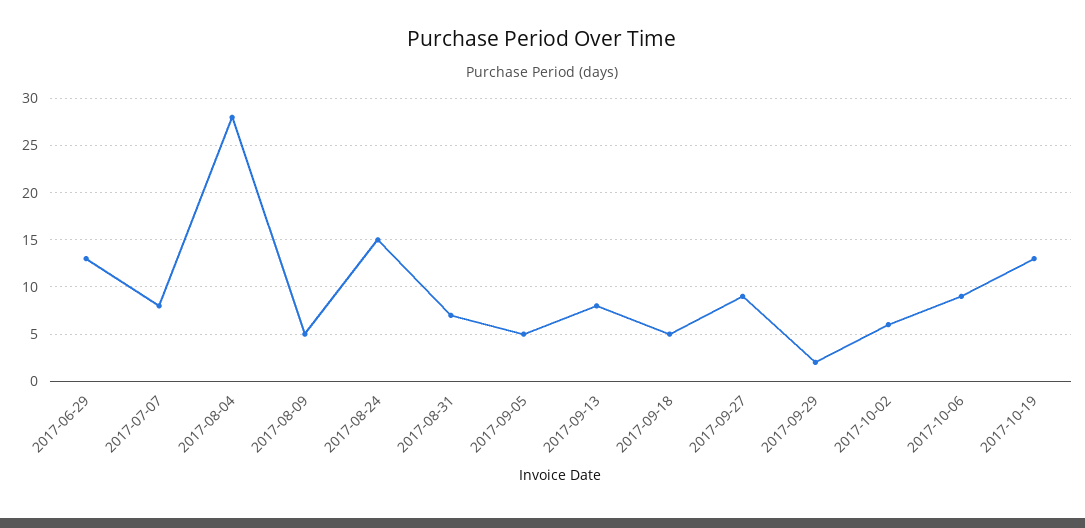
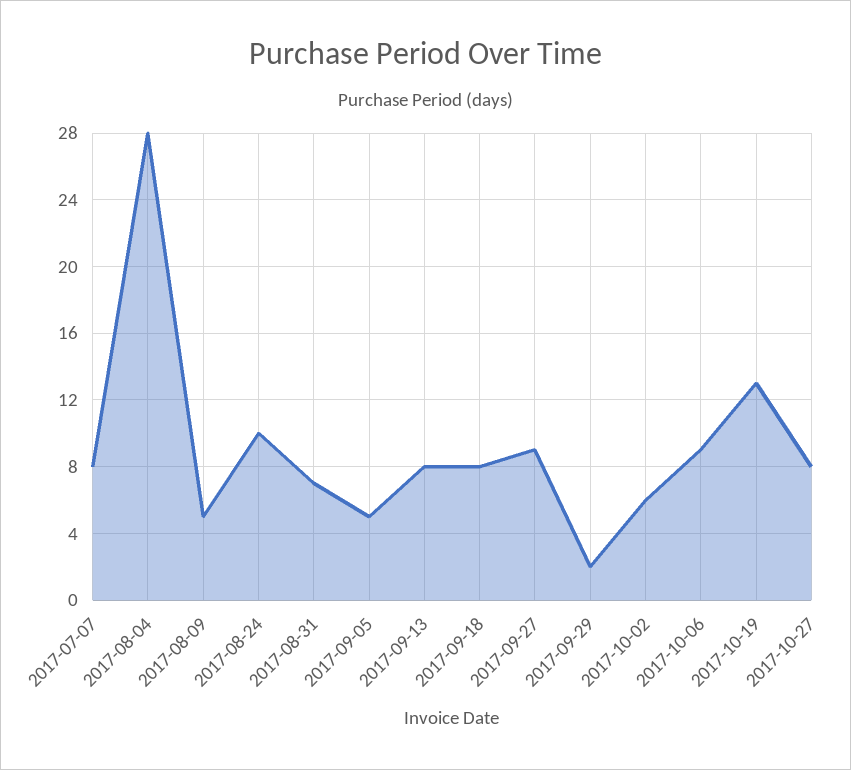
2017-06-29: 13 -> none
2017-08-24: 15 -> 10
2017-09-18: 5 -> 8
2017-10-27: none -> 8

